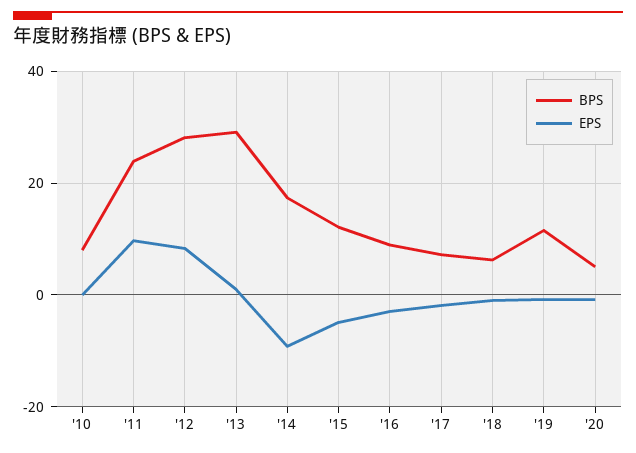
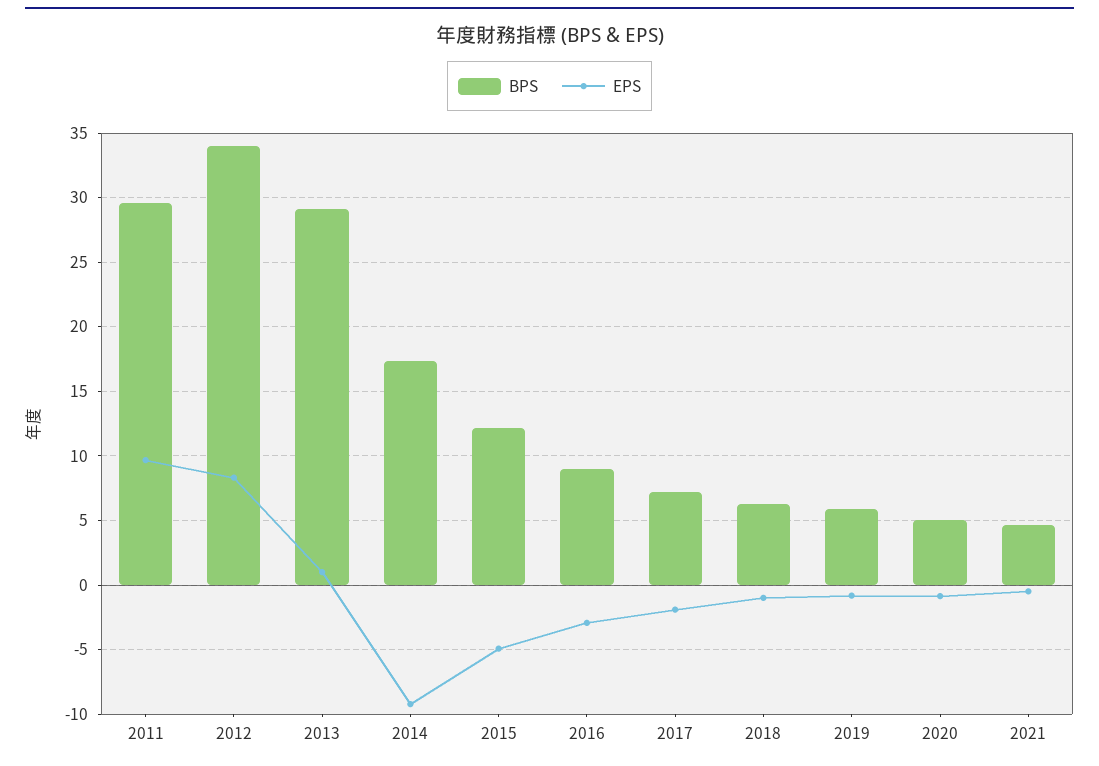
BPS, '10: 8 -> none
EPS, '10: 0 -> none
BPS, '11: 24 -> 29.5
BPS, '12: 28 -> 34
BPS, '19: 12 -> 6
BPS, 2021: none -> 4.5
EPS, 2021: none -> -0.5

